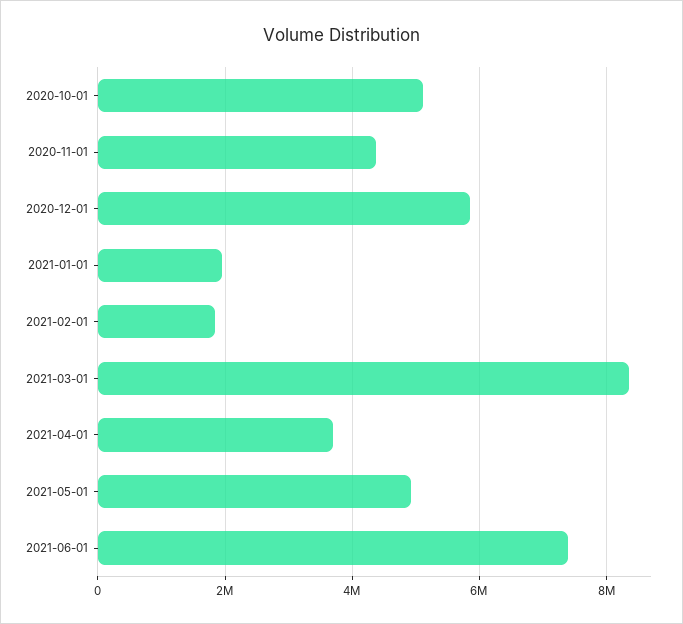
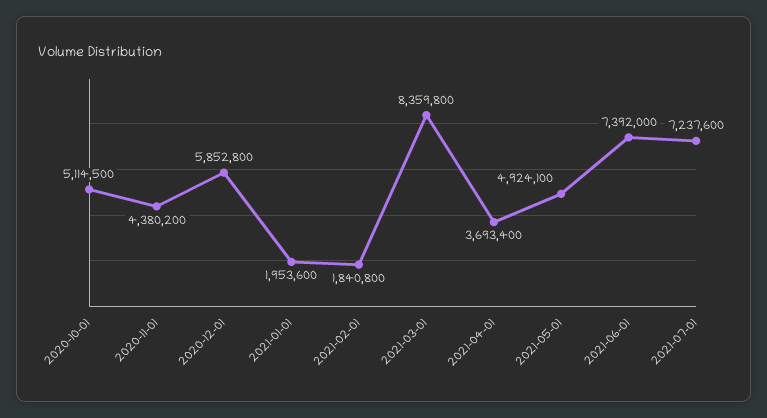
2021-07-01: none -> 7237600

